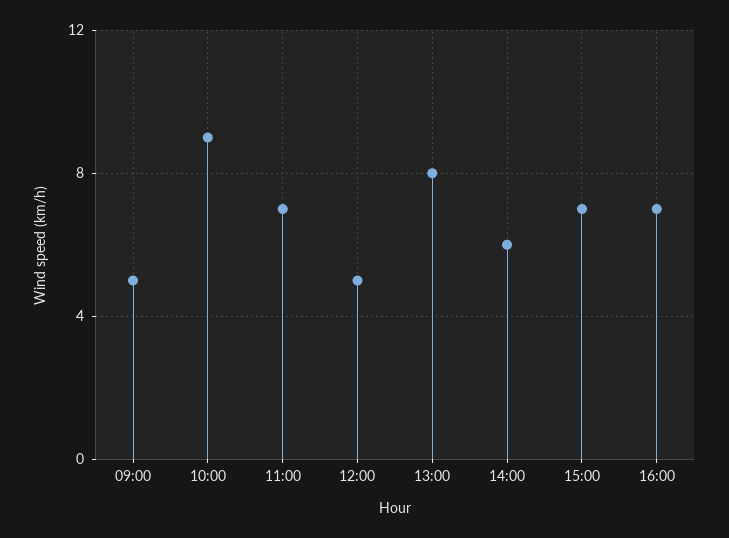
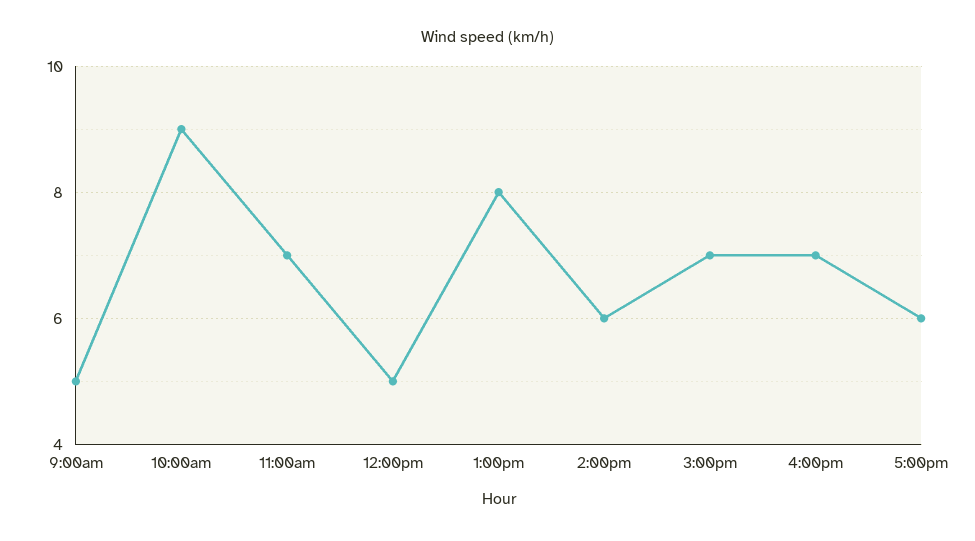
5:00pm: none -> 6

